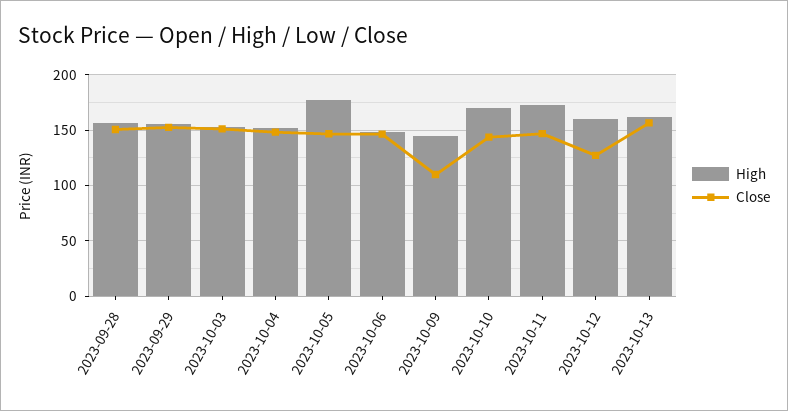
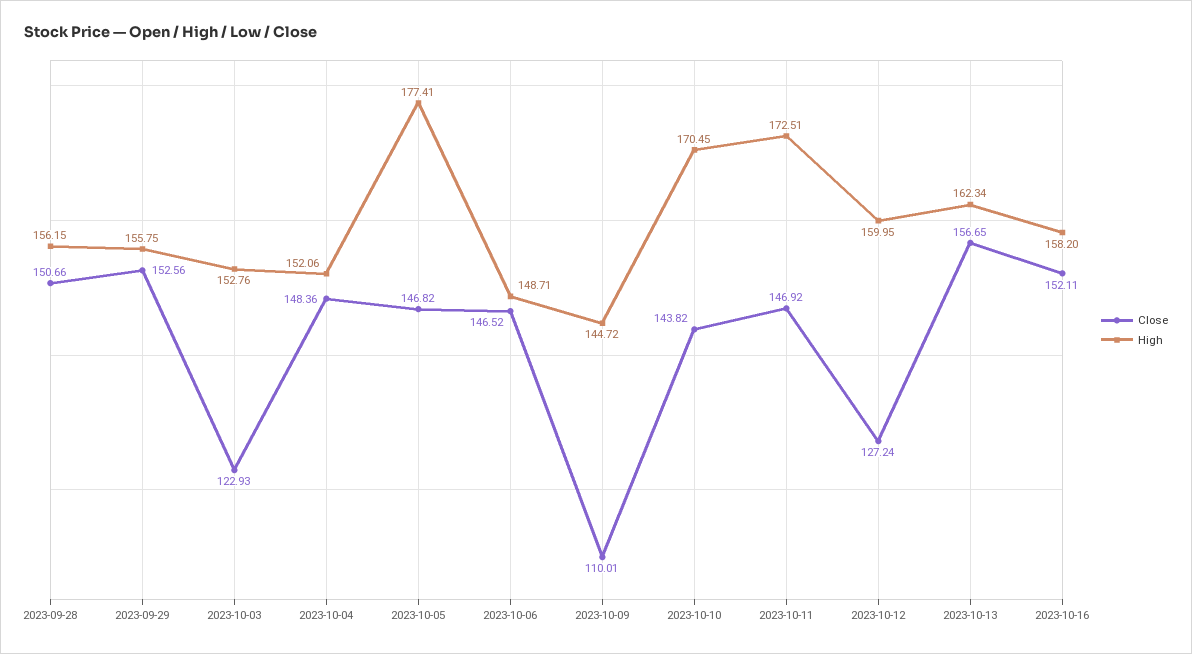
Close, 2023-10-03: 150 -> 122.93
Close, 2023-10-16: none -> 152.11
High, 2023-10-16: none -> 158.2

